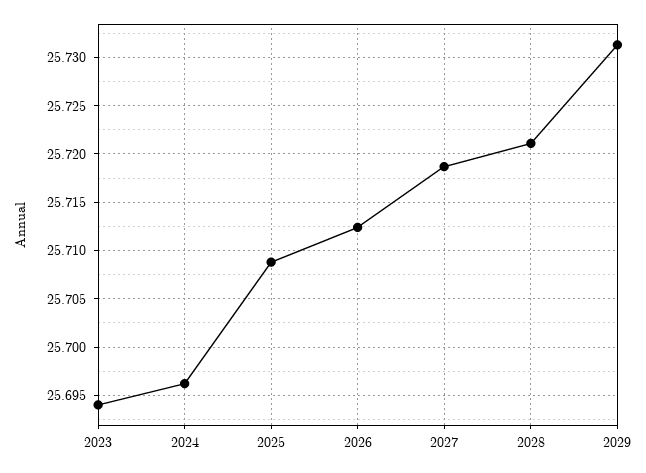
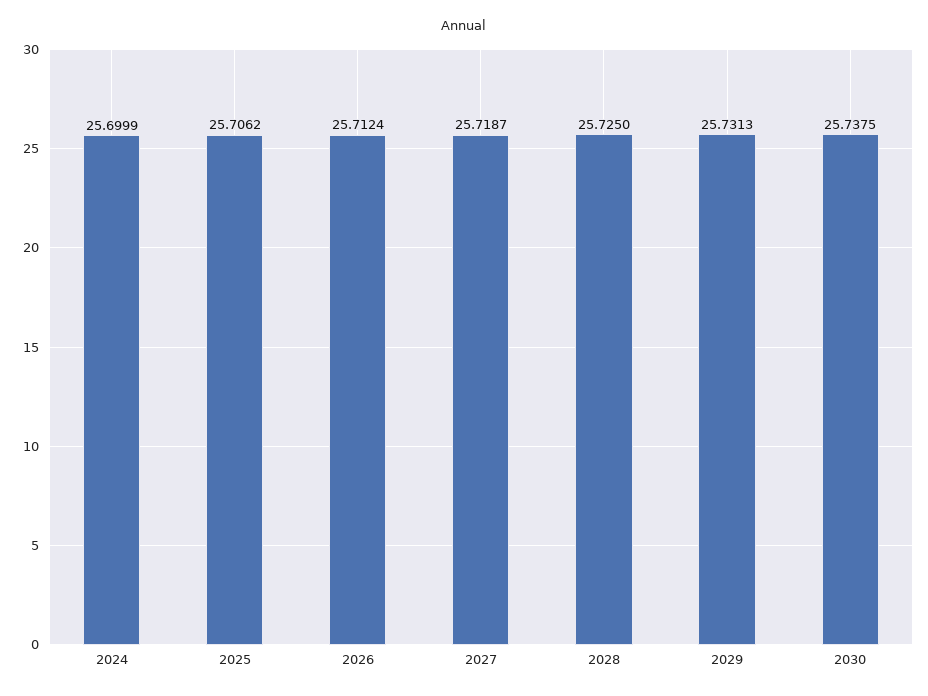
2023: 25.694 -> none
2024: 25.696 -> 25.6999
2025: 25.709 -> 25.7062
2028: 25.721 -> 25.725
2030: none -> 25.7375

